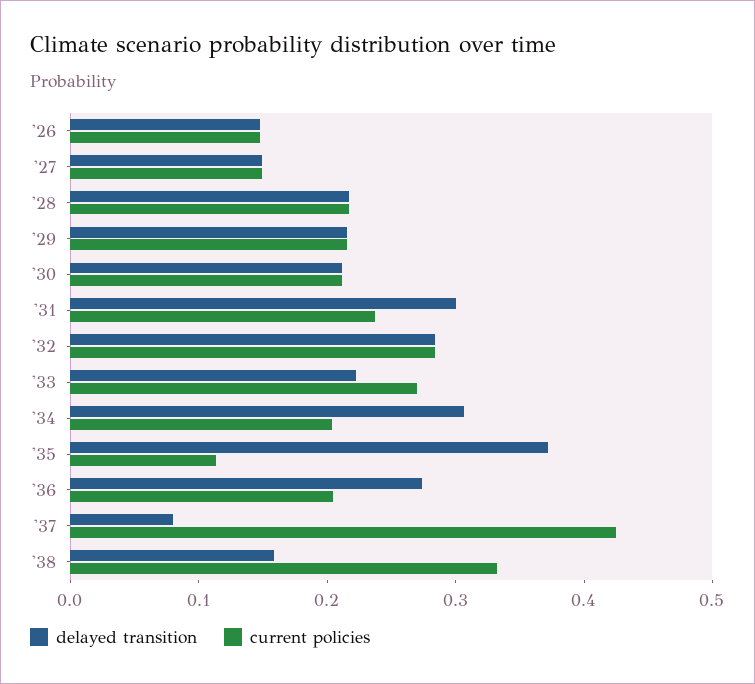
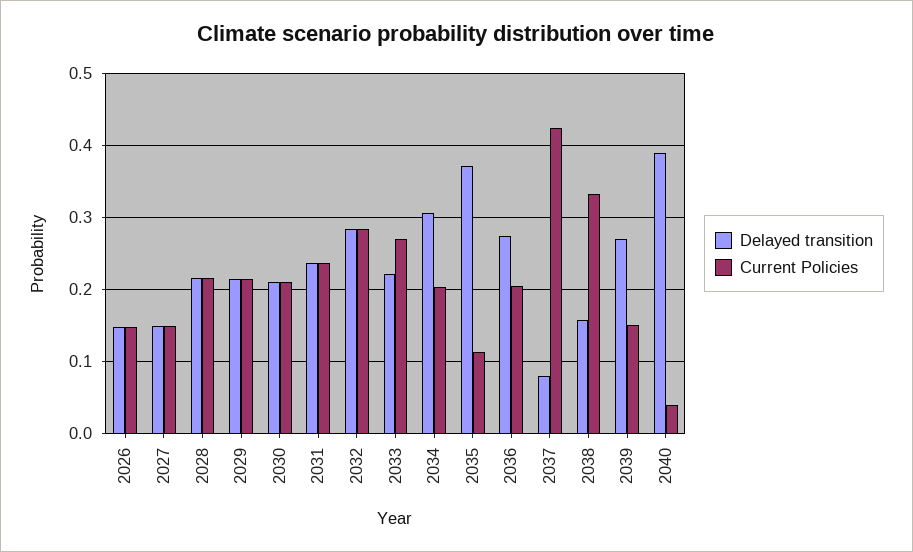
delayed transition, '31: 0.3 -> 0.24
delayed transition, 2039: none -> 0.27
current policies, 2039: none -> 0.15
delayed transition, 2040: none -> 0.39
current policies, 2040: none -> 0.04

